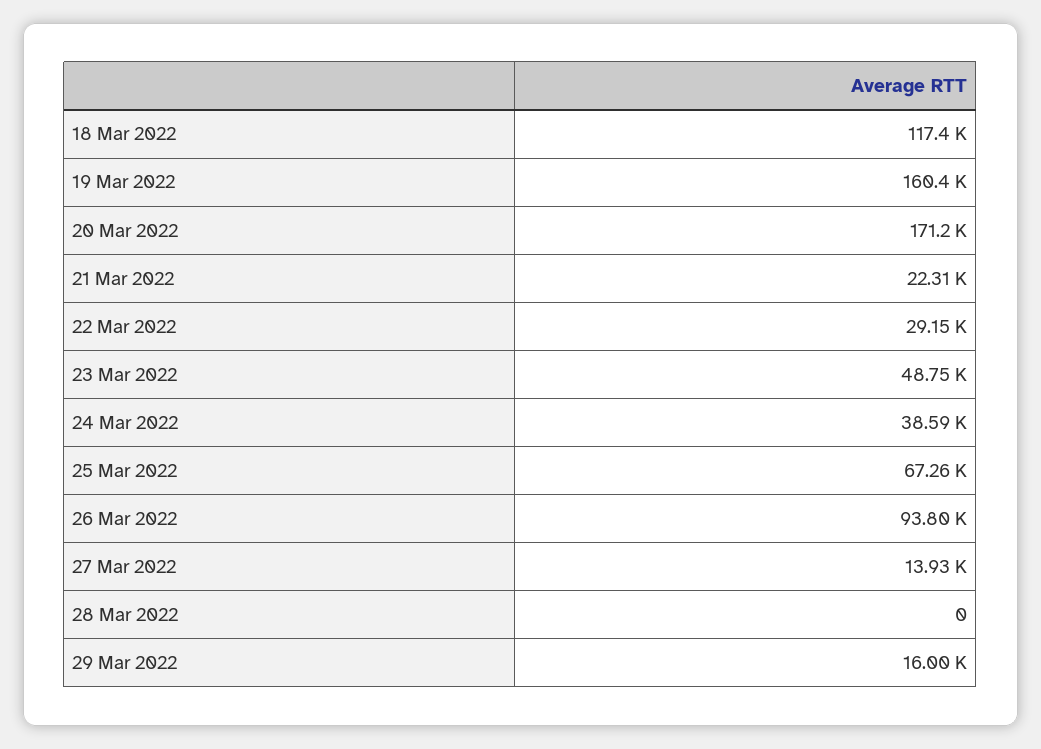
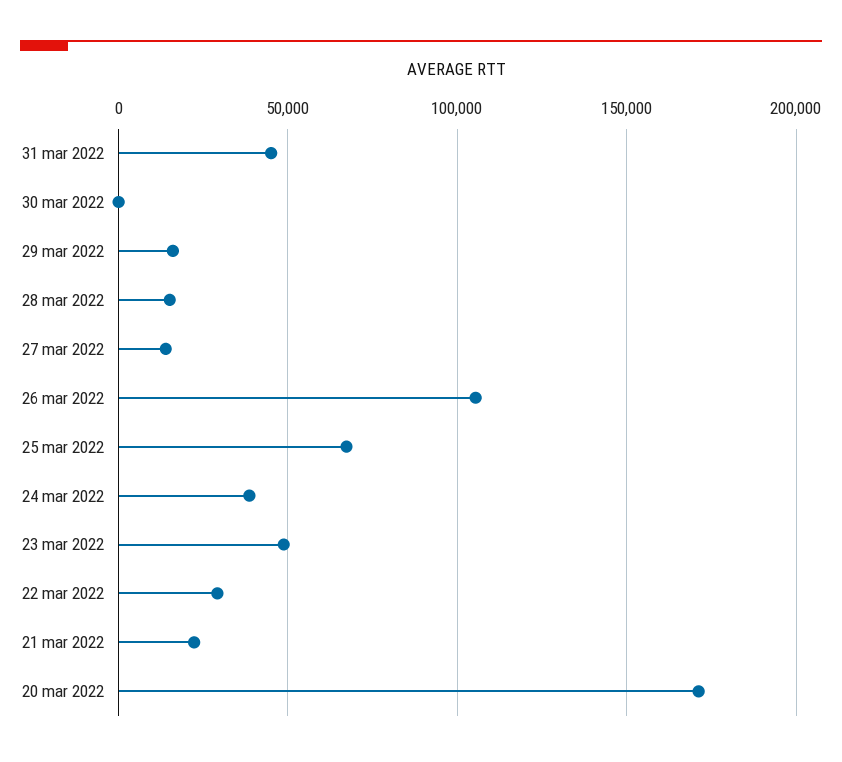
18 Mar 2022: 117400 -> none
19 Mar 2022: 160400 -> none
26 Mar 2022: 93800 -> 105000
28 Mar 2022: 0 -> 15000
31 mar 2022: none -> 45000
30 mar 2022: none -> 0

